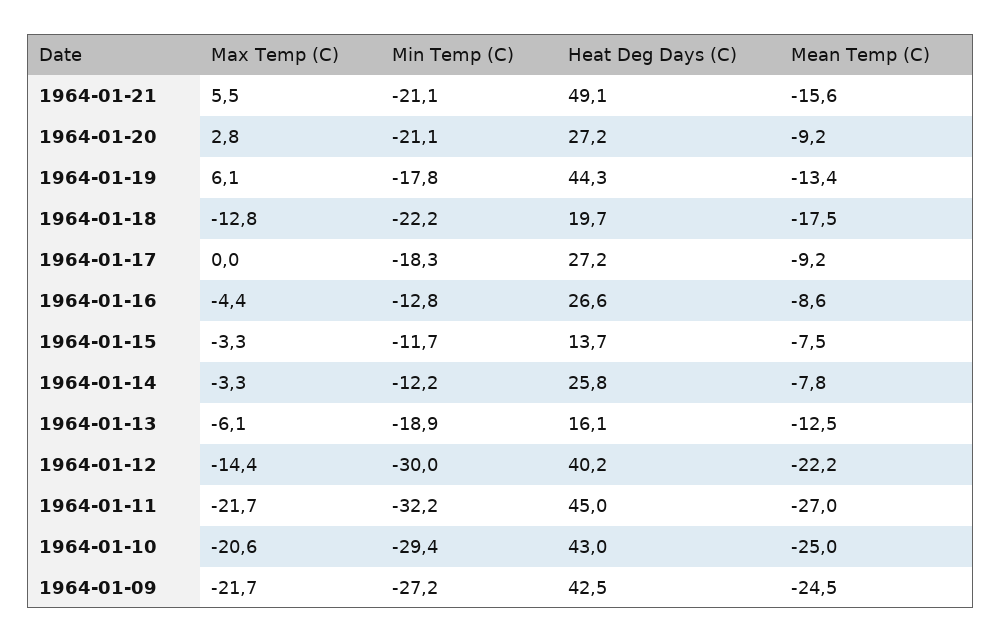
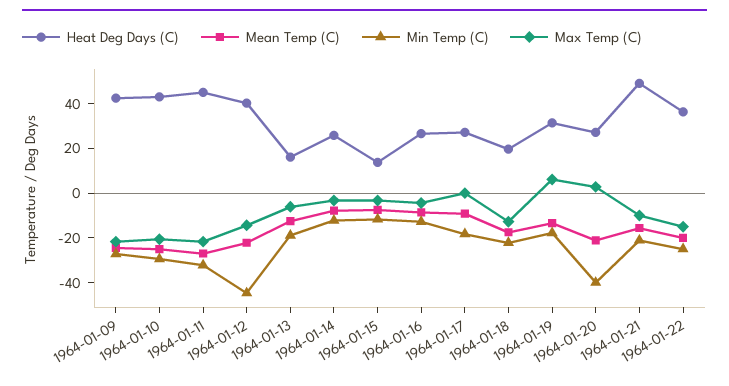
Max Temp (C), 1964-01-21: 5.5 -> -10
Min Temp (C), 1964-01-20: -21.1 -> -40
Mean Temp (C), 1964-01-20: -9.2 -> -20
Heat Deg Days (C), 1964-01-19: 44.3 -> 30
Min Temp (C), 1964-01-12: -30 -> -45
Heat Deg Days (C), 1964-01-22: none -> 35
Mean Temp (C), 1964-01-22: none -> -20
Min Temp (C), 1964-01-22: none -> -25
Max Temp (C), 1964-01-22: none -> -15

